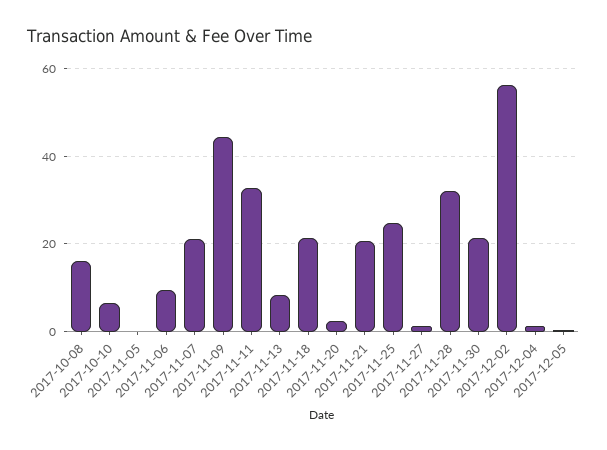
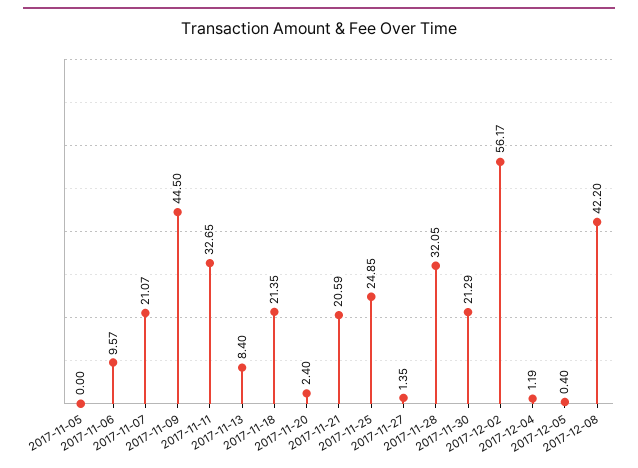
2017-10-08: 16 -> none
2017-10-10: 6 -> none
2017-12-08: none -> 42.2

